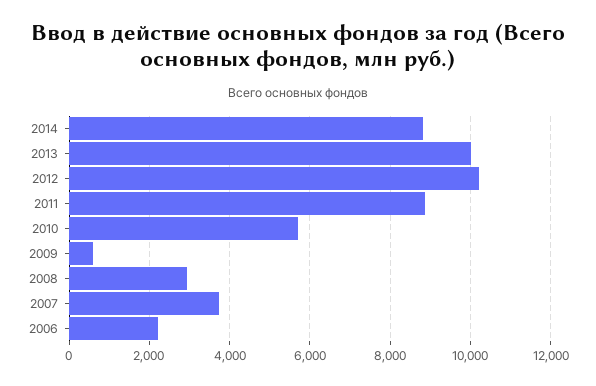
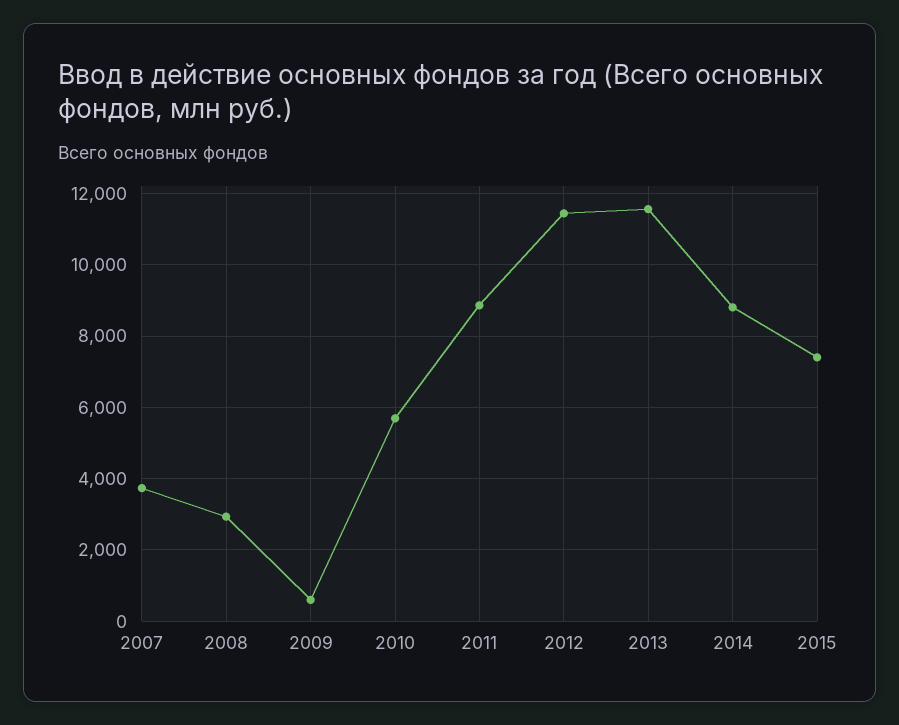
2013: 10000 -> 11600
2012: 10200 -> 11400
2006: 2200 -> none
2015: none -> 7400

